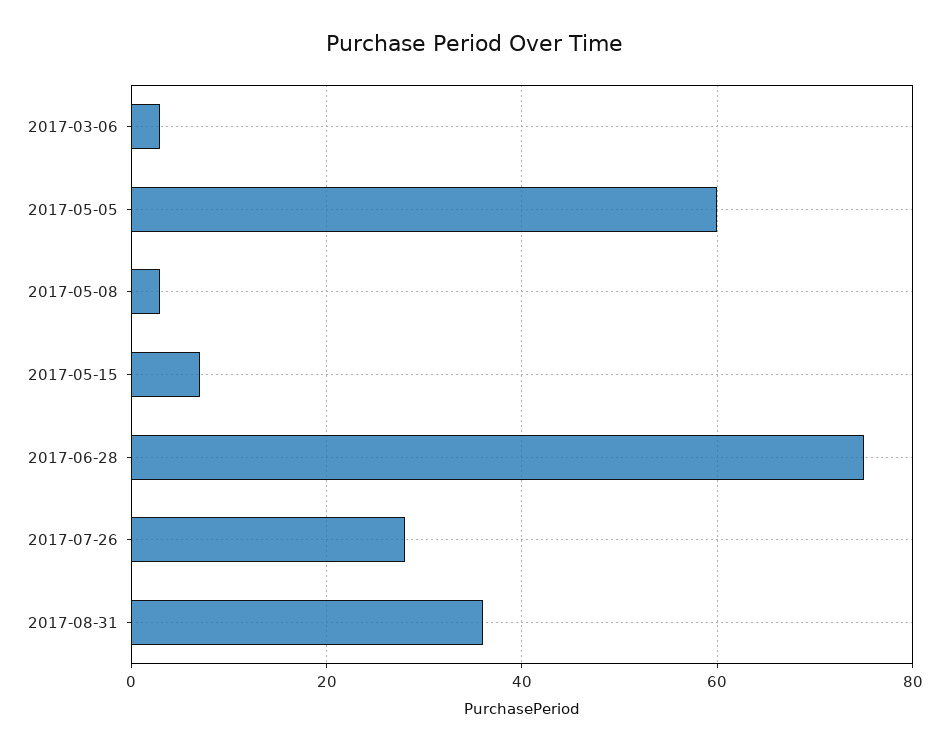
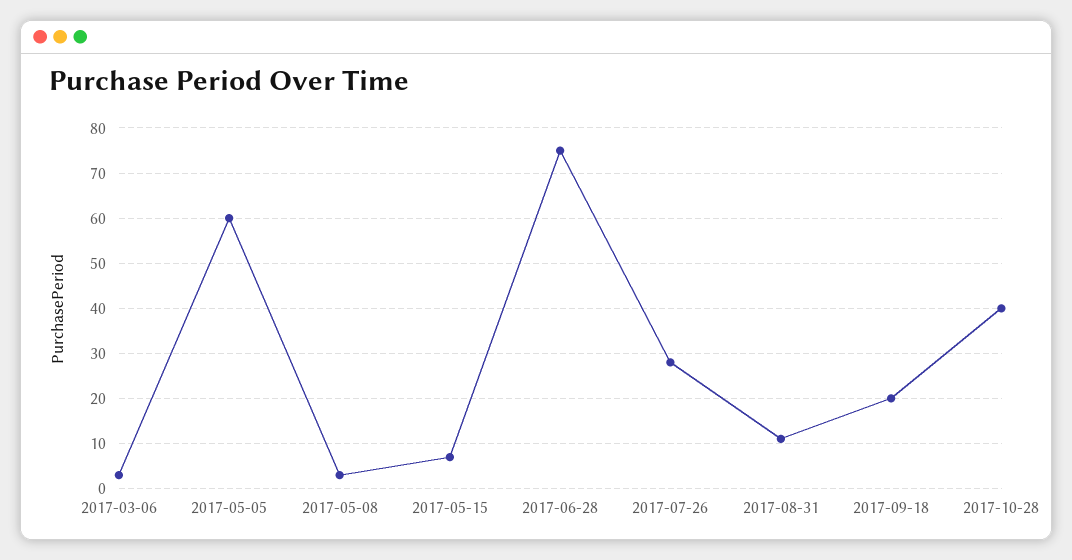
2017-08-31: 35 -> 10
2017-09-18: none -> 20
2017-10-28: none -> 40

